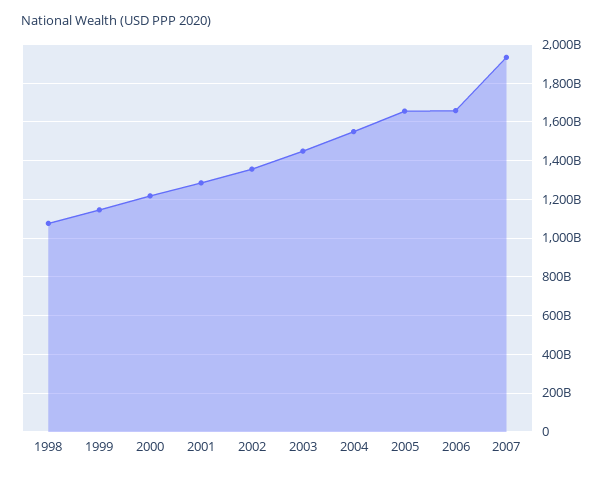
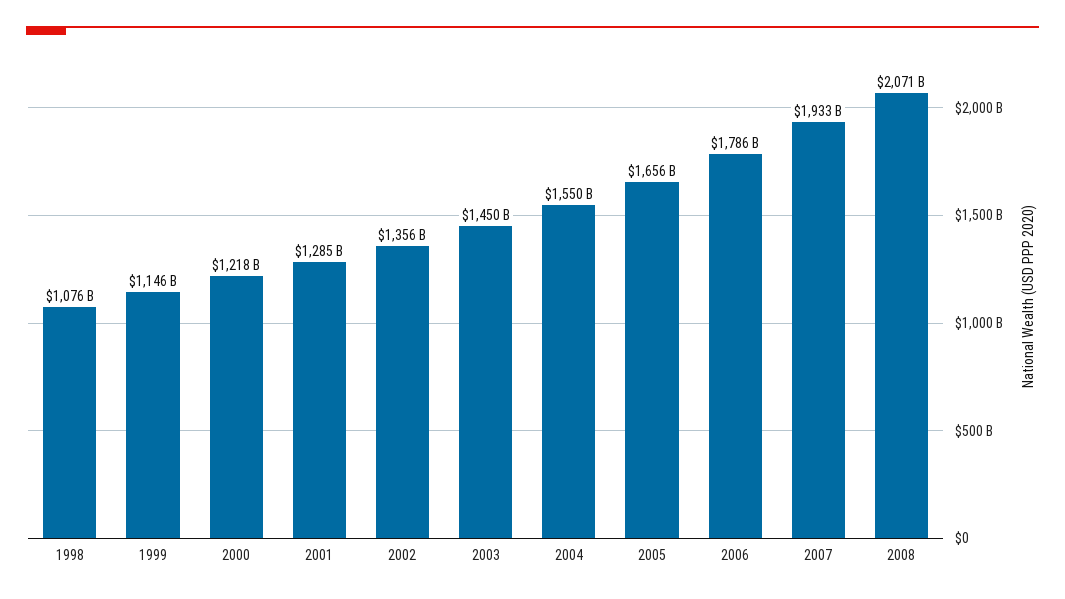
2006: 1650000000000 -> 1786000000000
2008: none -> 2071000000000

